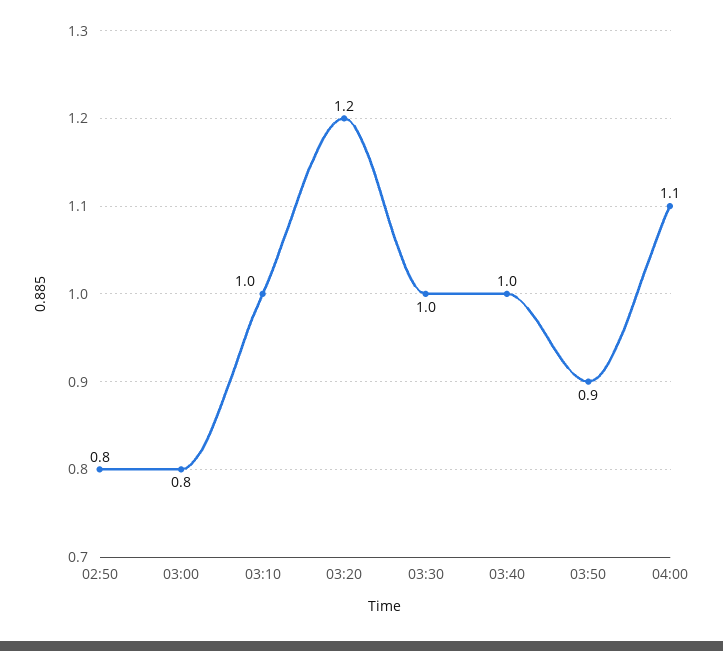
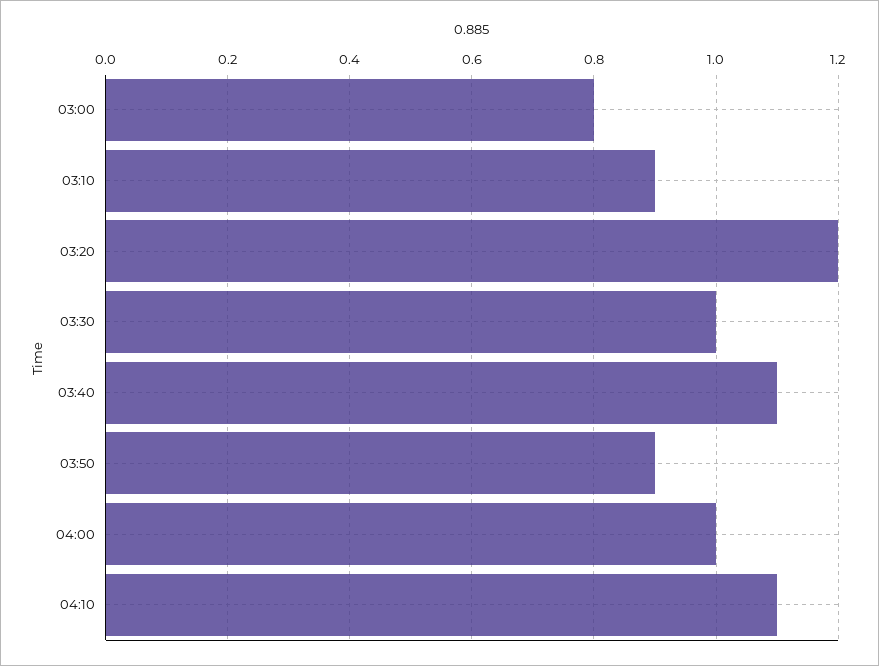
02:50: 0.8 -> none
03:10: 1 -> 0.9
03:40: 1 -> 1.1
04:00: 1.1 -> 1
04:10: none -> 1.1

